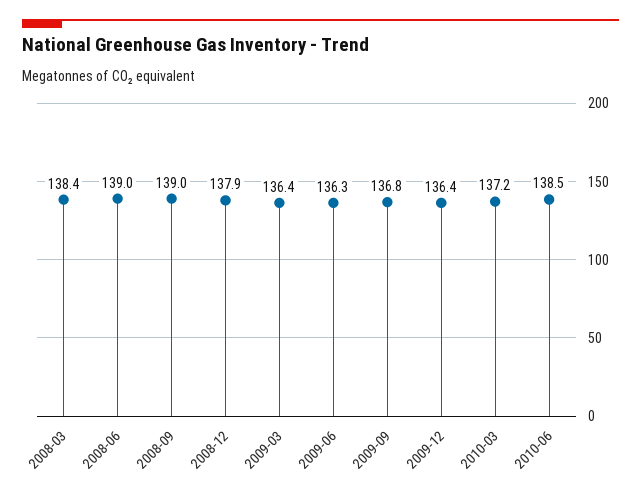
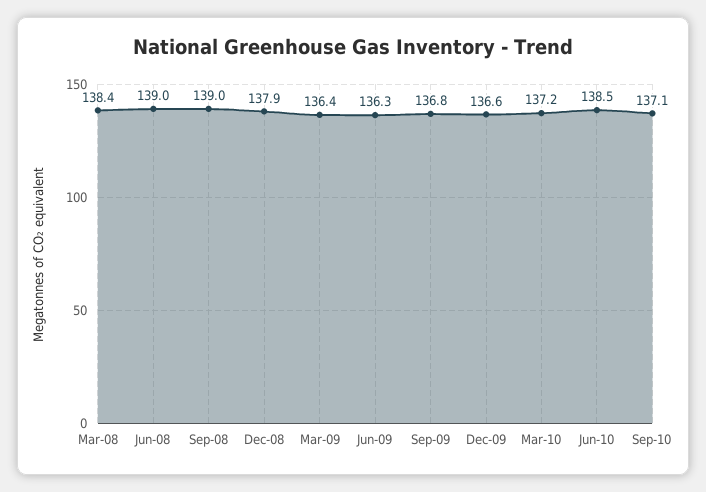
2009-12: 136.4 -> 136.6
Sep-10: none -> 137.1

